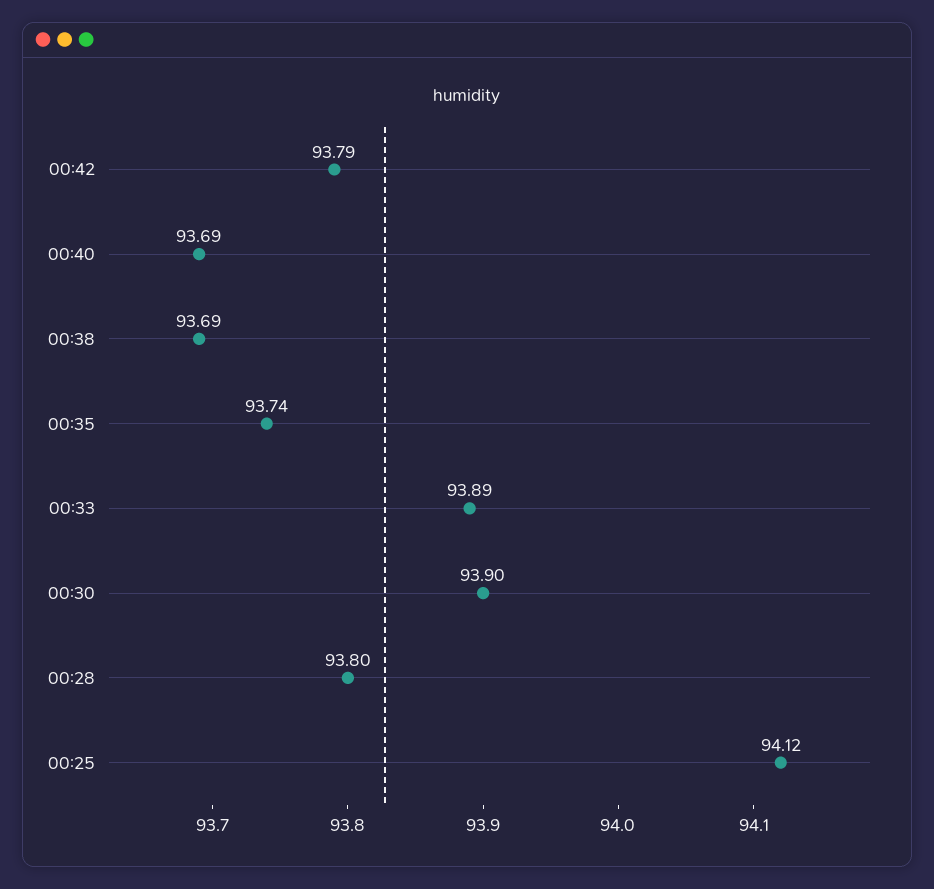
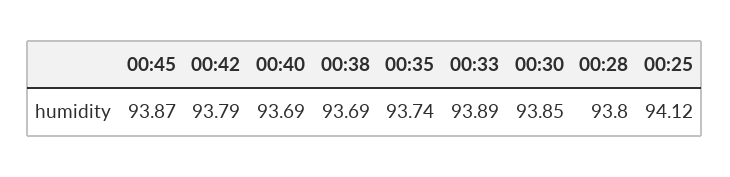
00:30: 93.9 -> 93.85
00:45: none -> 93.87

